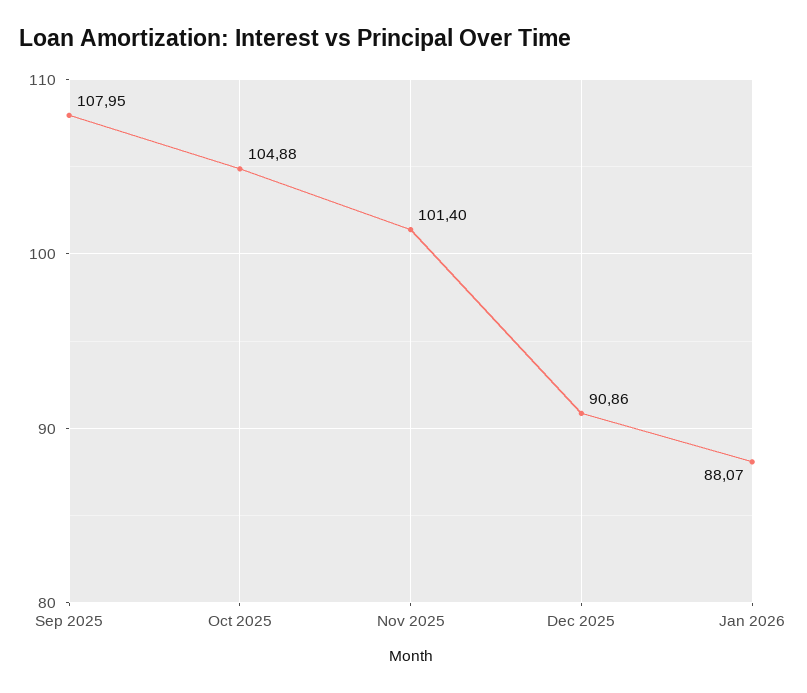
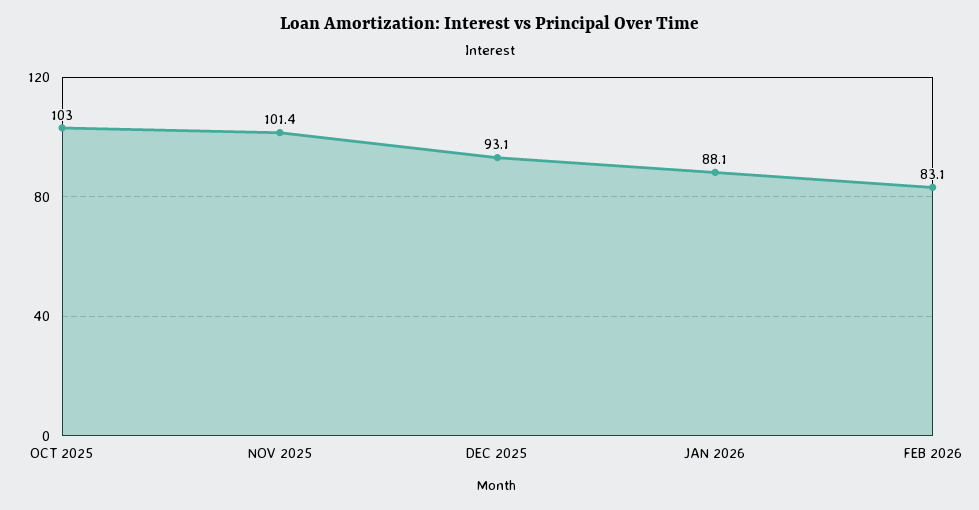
Sep 2025: 107.95 -> none
Oct 2025: 104.88 -> 103
Dec 2025: 90.86 -> 93.1
FEB 2026: none -> 83.1

